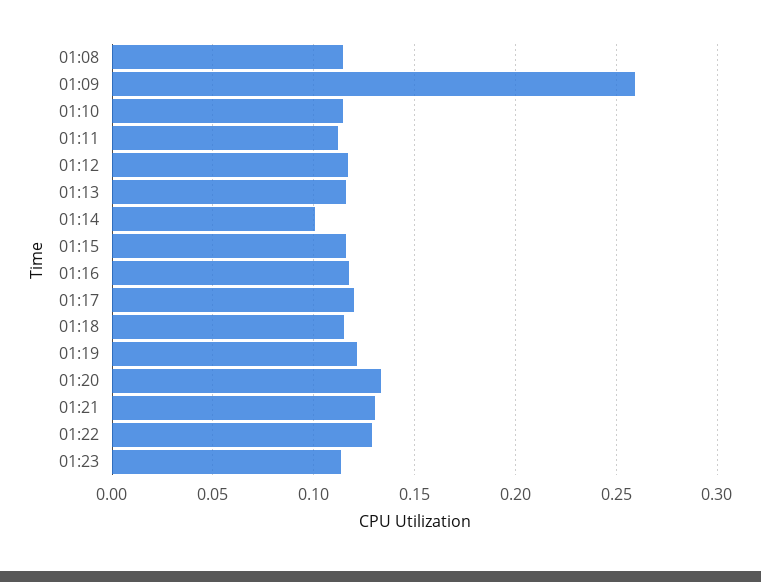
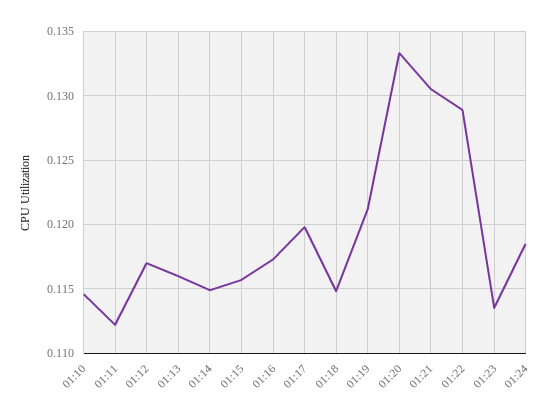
01:08: 0.115 -> none
01:09: 0.26 -> none
01:14: 0.1 -> 0.115
01:24: none -> 0.1185

